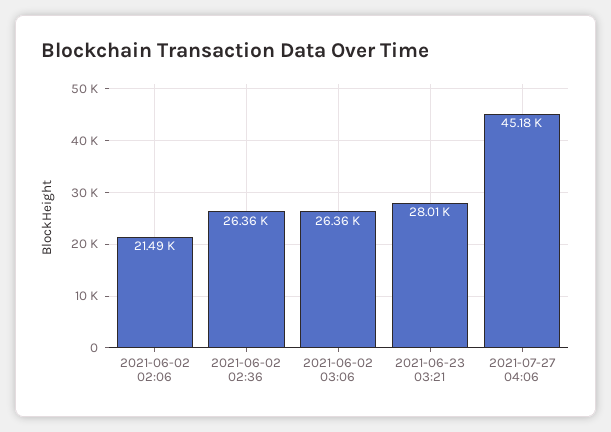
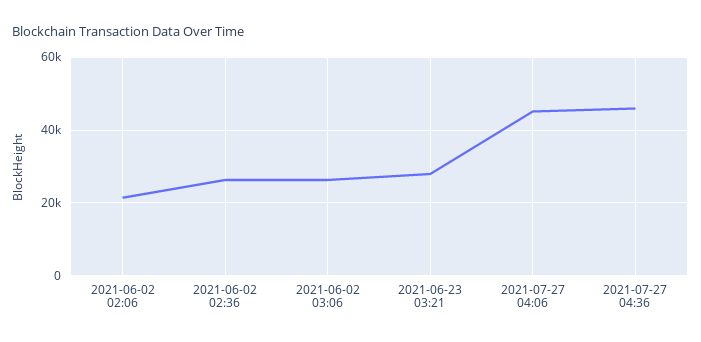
2021-07-27 04:36: none -> 46000

